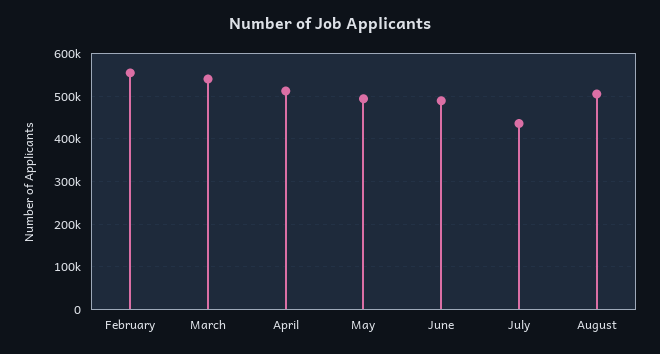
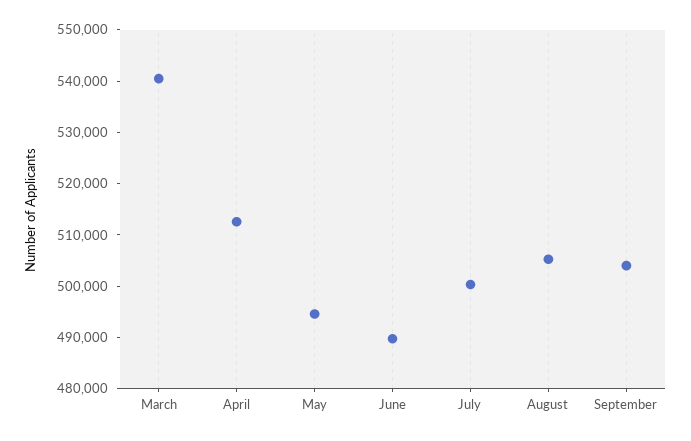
February: 560000 -> none
July: 440000 -> 500000
September: none -> 504000

